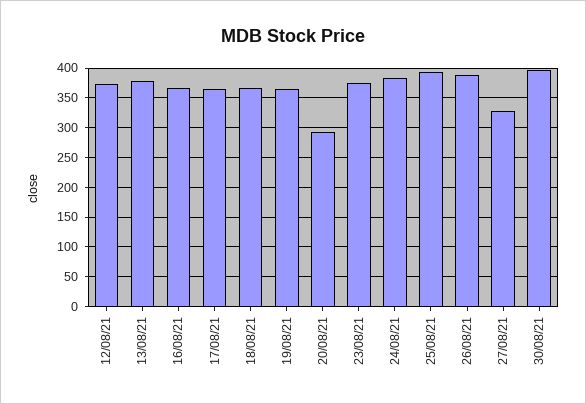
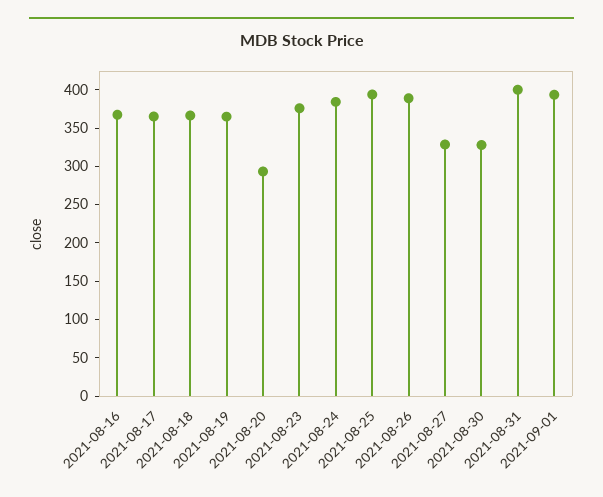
12/08/21: 375 -> none
13/08/21: 375 -> none
30/08/21: 400 -> 325
2021-08-31: none -> 400
2021-09-01: none -> 400

